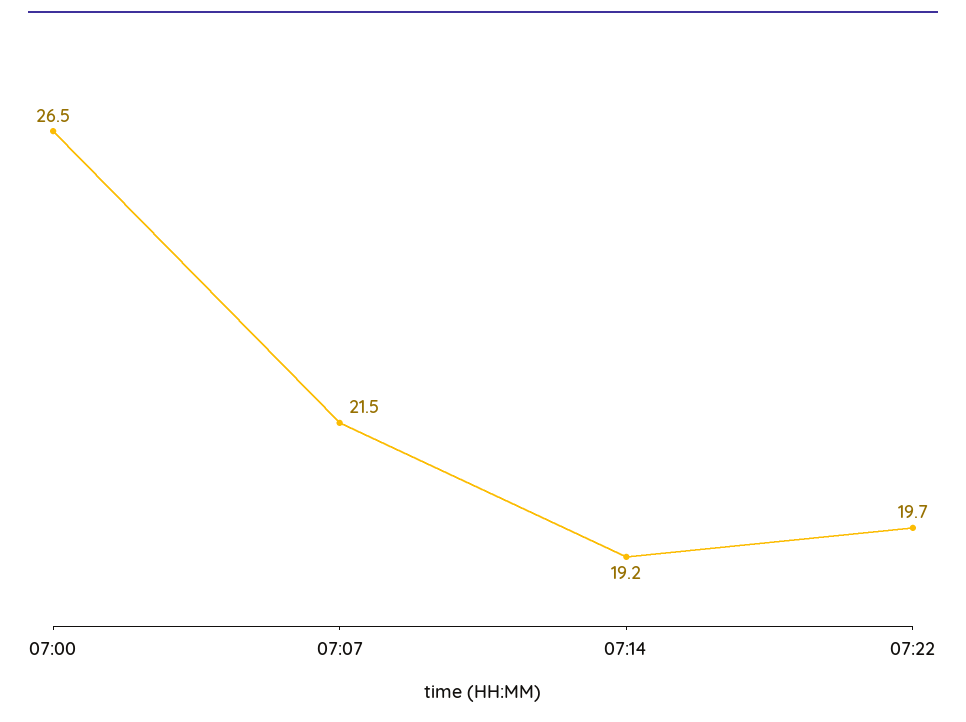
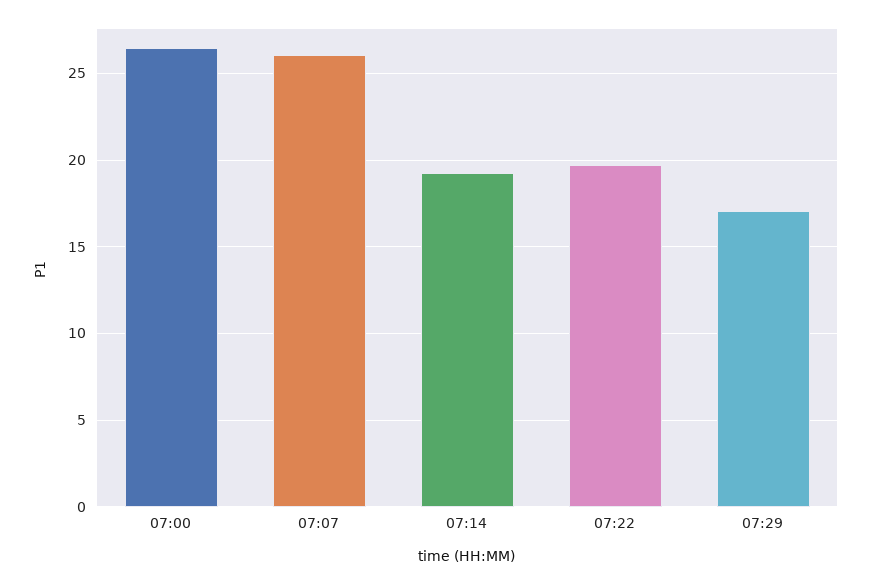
07:07: 21.5 -> 26
07:29: none -> 17

